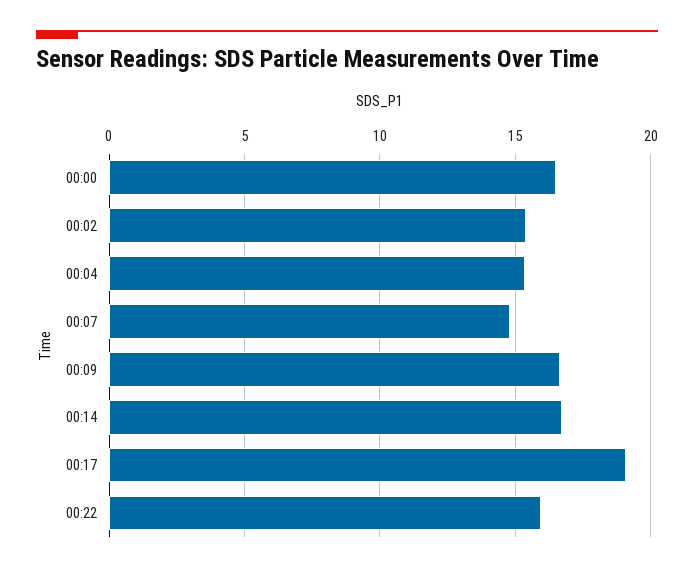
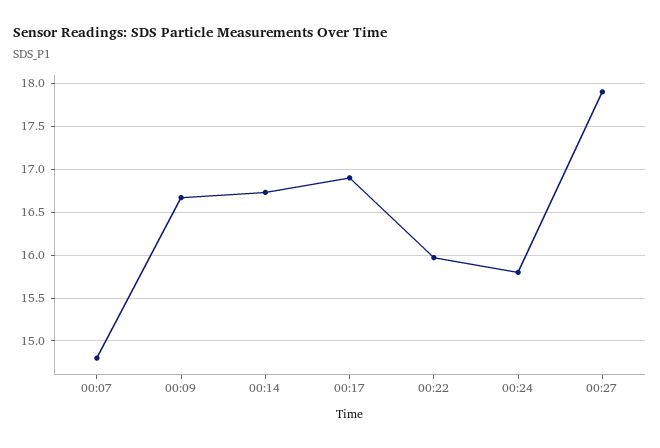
00:00: 16.5 -> none
00:02: 15.5 -> none
00:04: 15.5 -> none
00:17: 19 -> 16.9
00:24: none -> 15.8
00:27: none -> 17.9

